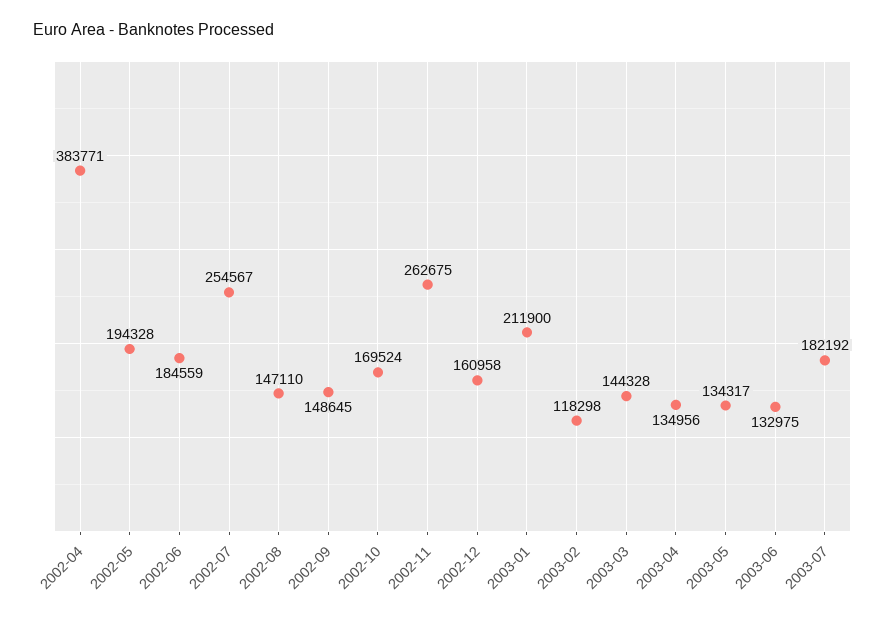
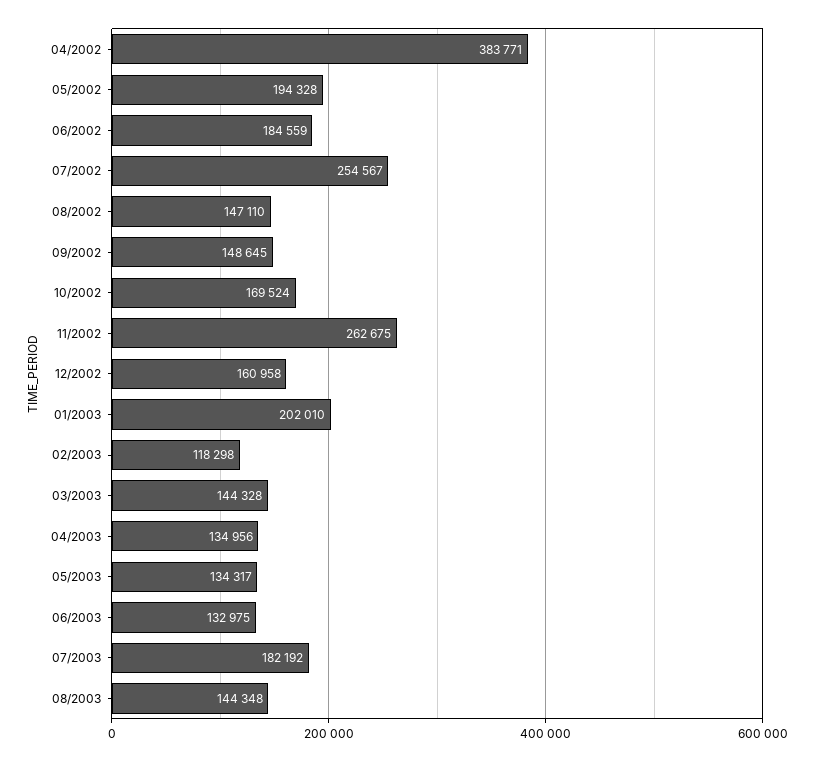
2003-01: 211900 -> 202010
08/2003: none -> 144348

